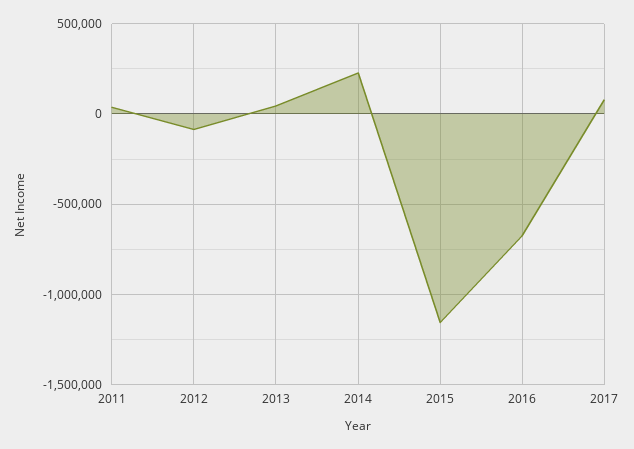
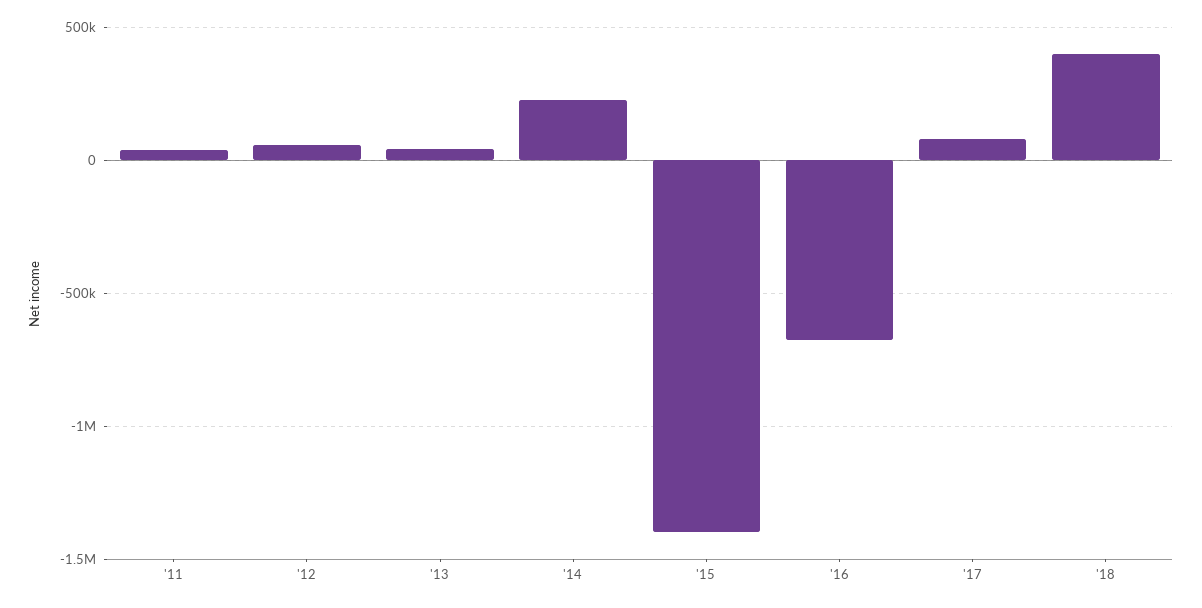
2012: -100000 -> 50000
2015: -1150000 -> -1400000
'18: none -> 400000

